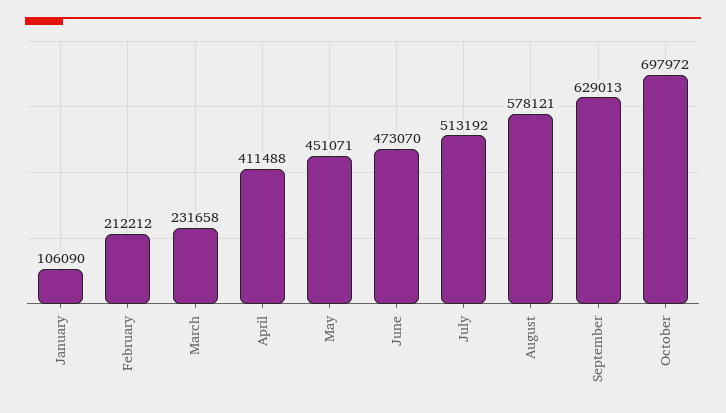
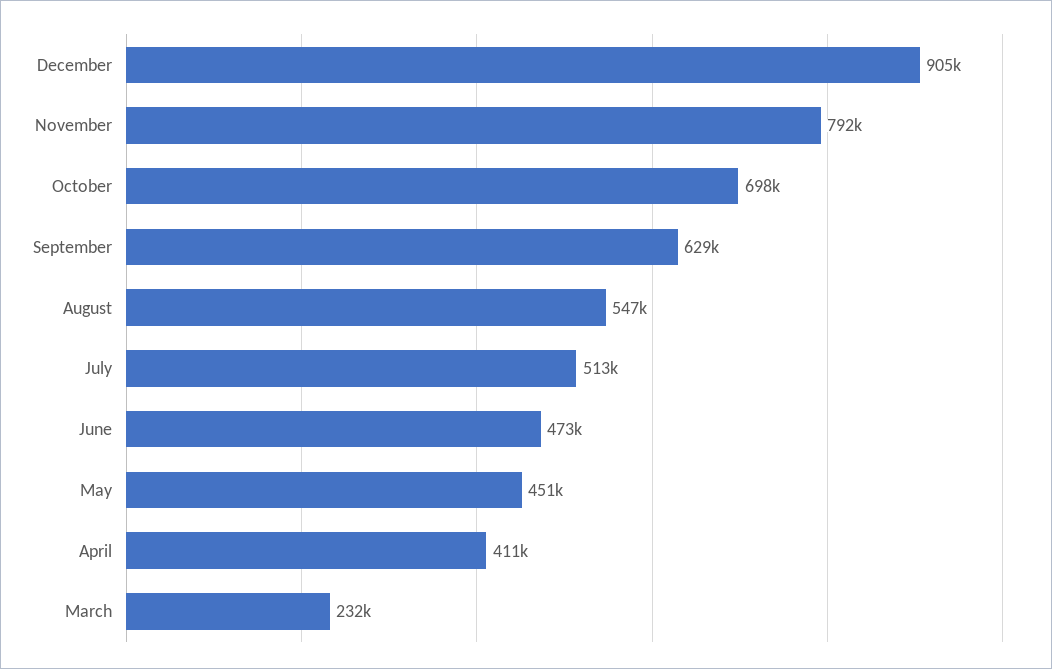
January: 106090 -> none
February: 212212 -> none
August: 578121 -> 547000
December: none -> 905000
November: none -> 792000

